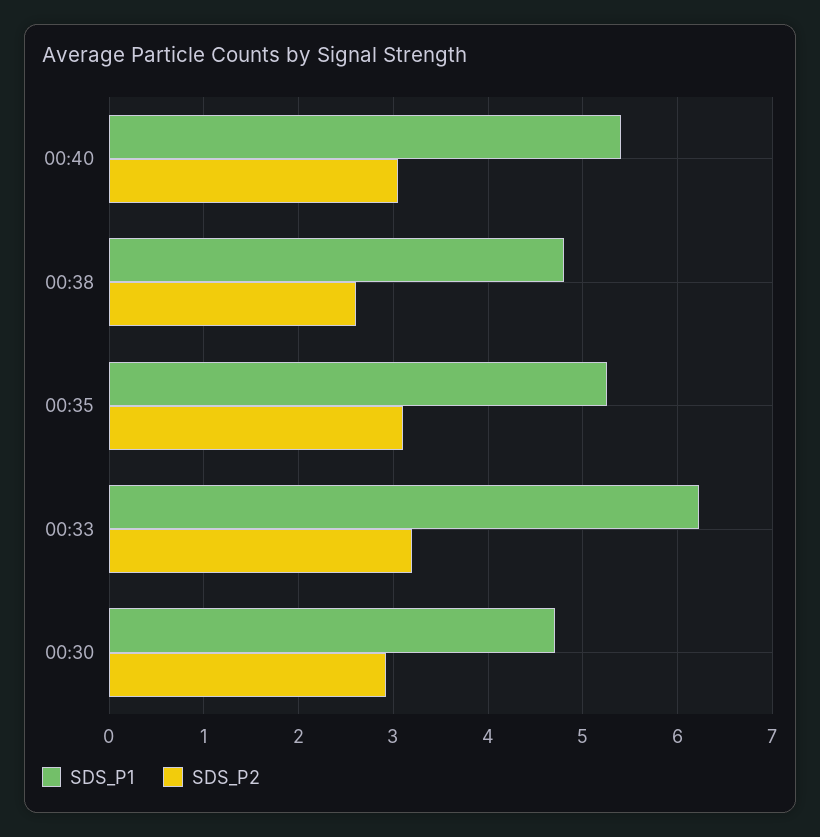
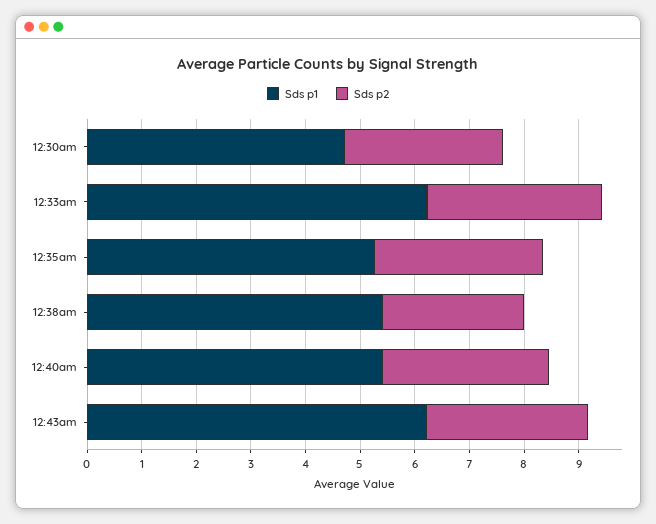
SDS_P1, 00:38: 4.8 -> 5.4
SDS_P1, 12:43am: none -> 6.2
SDS_P2, 12:43am: none -> 3

